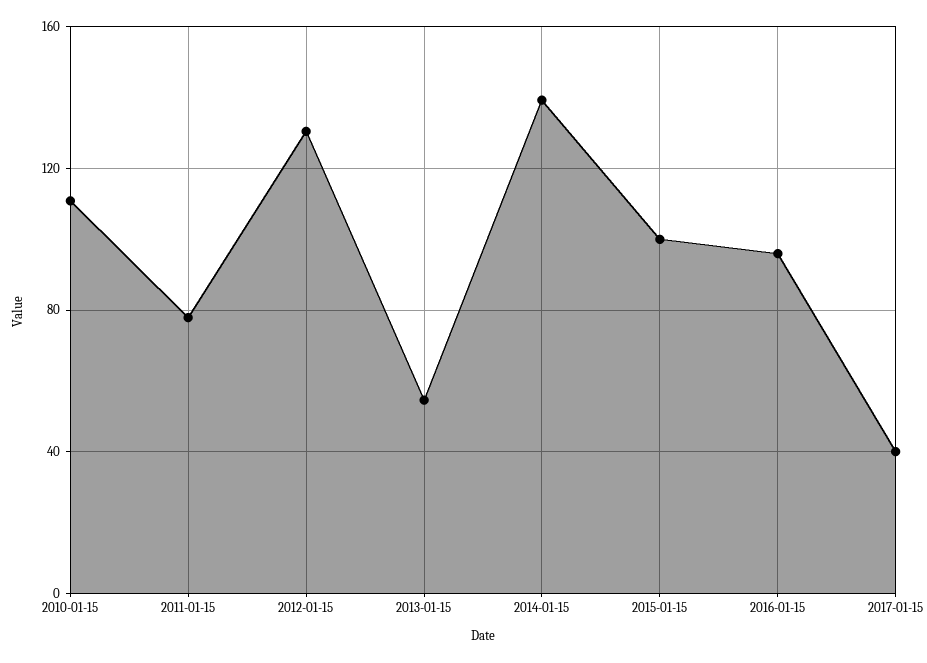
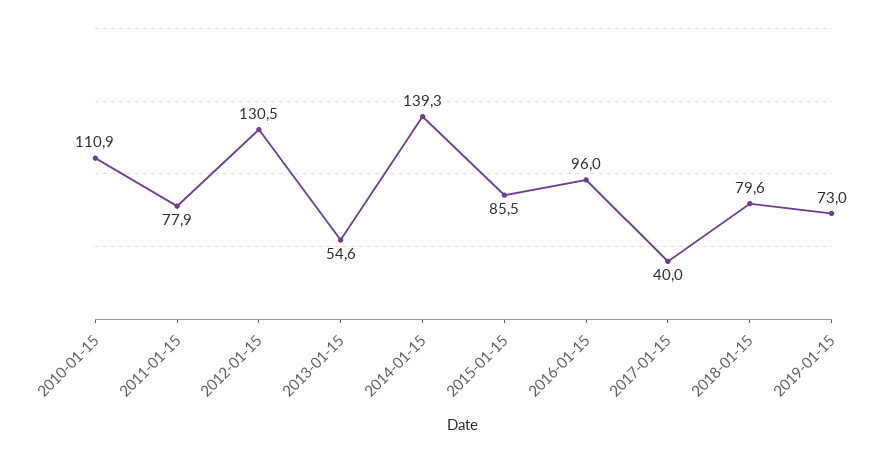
2015-01-15: 100 -> 85.5
2018-01-15: none -> 79.6
2019-01-15: none -> 73

